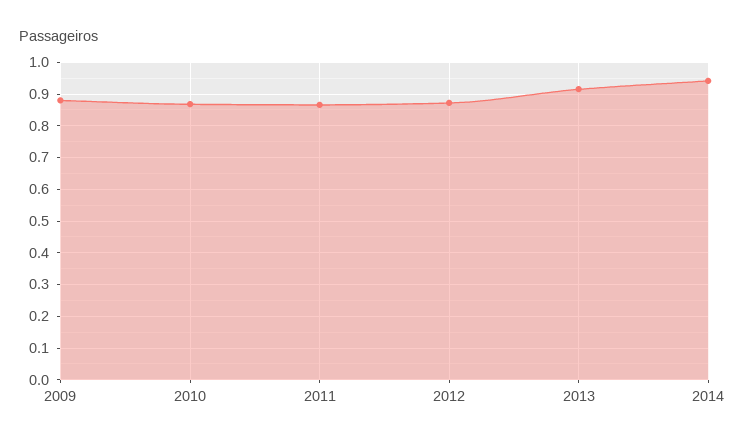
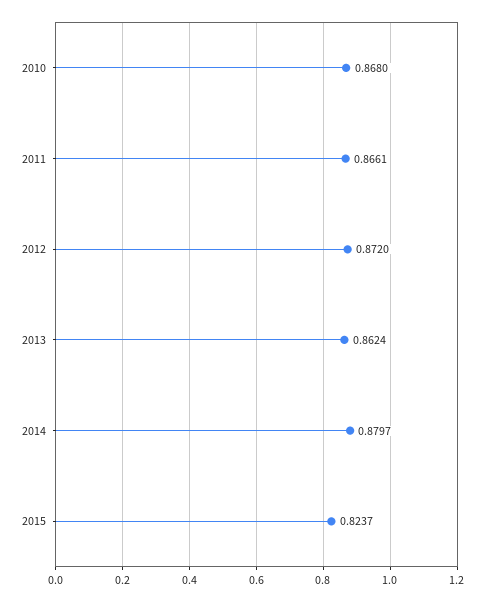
2009: 0.88 -> none
2013: 0.92 -> 0.8624
2014: 0.94 -> 0.8797
2015: none -> 0.8237

